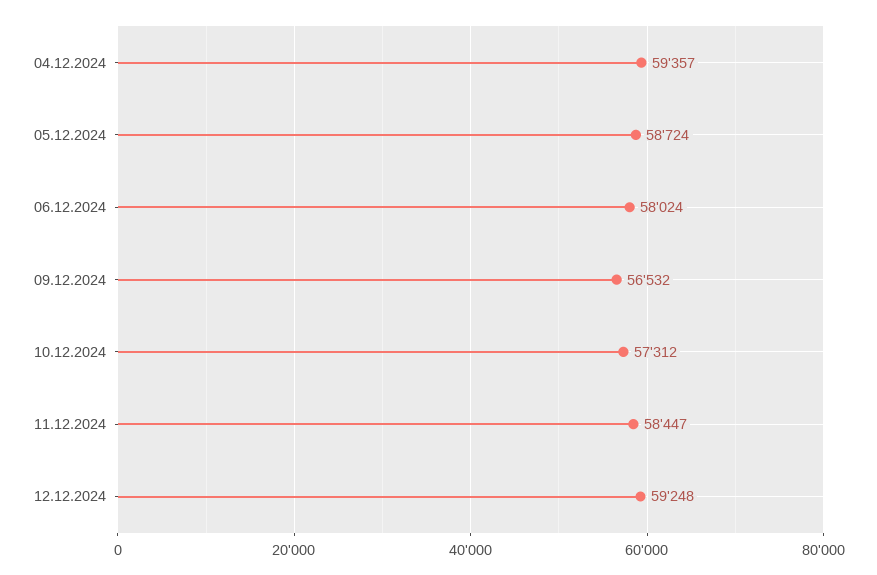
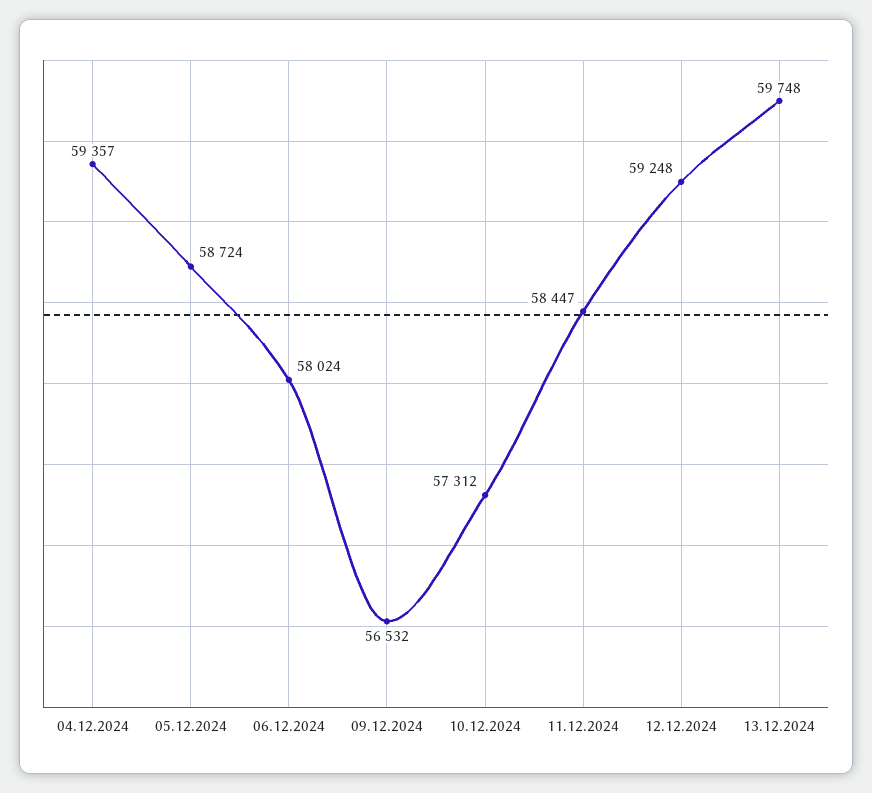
13.12.2024: none -> 59748

